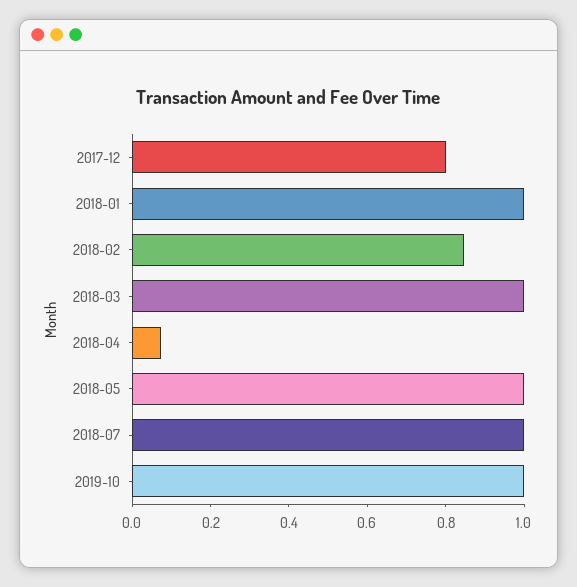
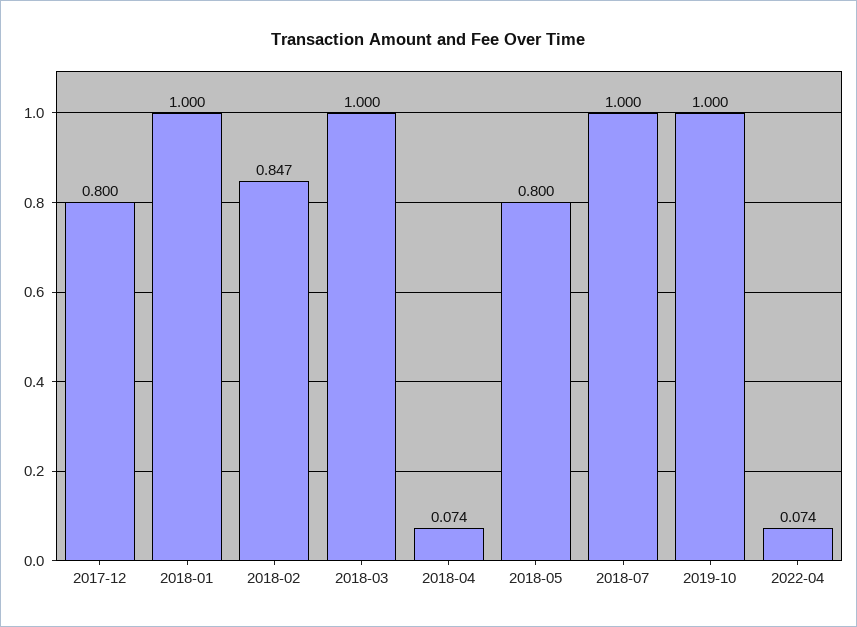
2018-05: 1 -> 0.8
2022-04: none -> 0.074

